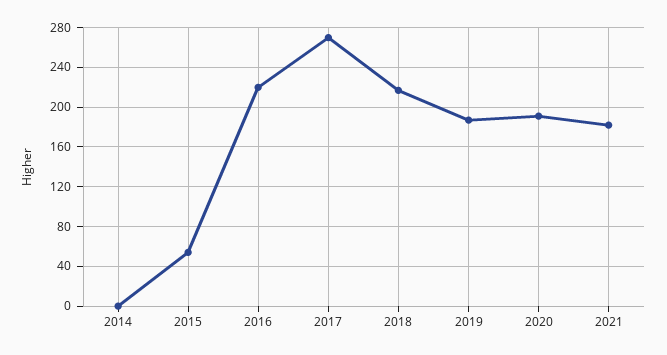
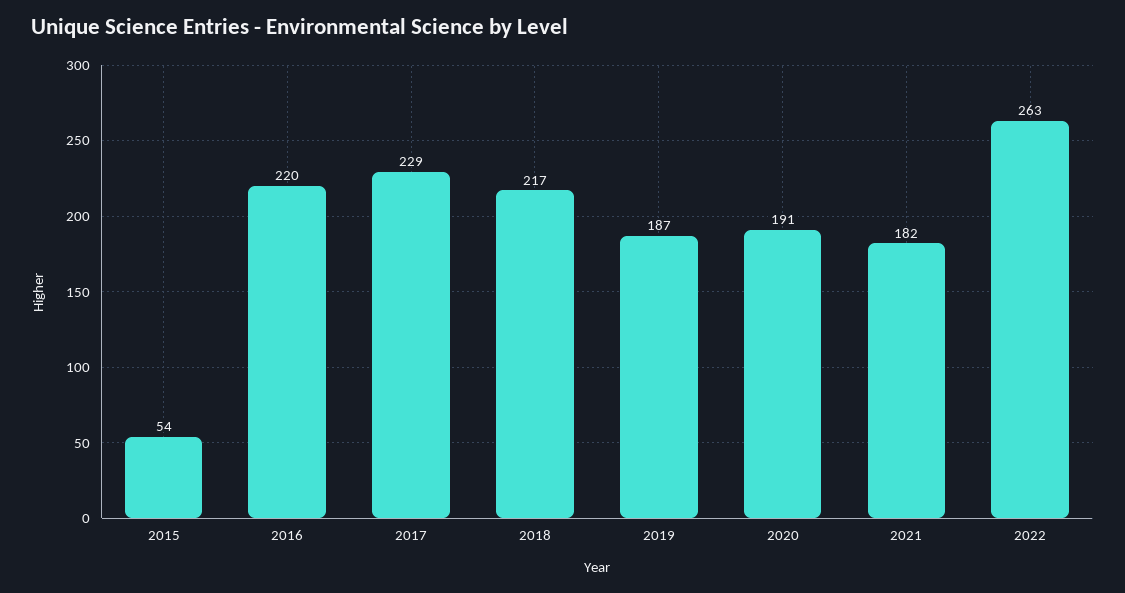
2014: 0 -> none
2017: 270 -> 229
2022: none -> 263

